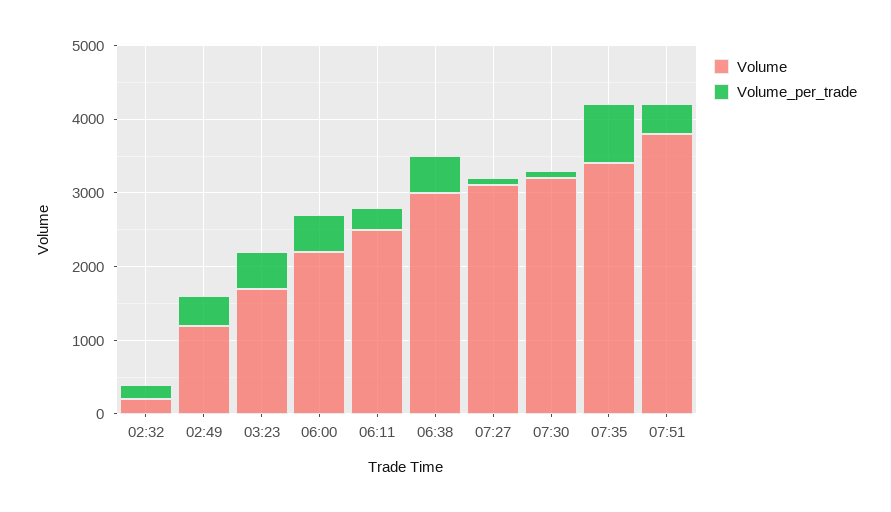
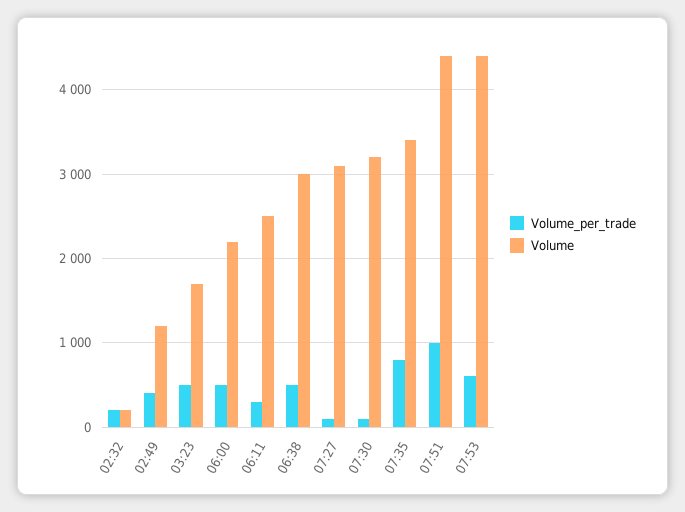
Volume, 07:51: 3800 -> 4400
Volume_per_trade, 07:51: 400 -> 1000
Volume_per_trade, 07:53: none -> 600
Volume, 07:53: none -> 4400

